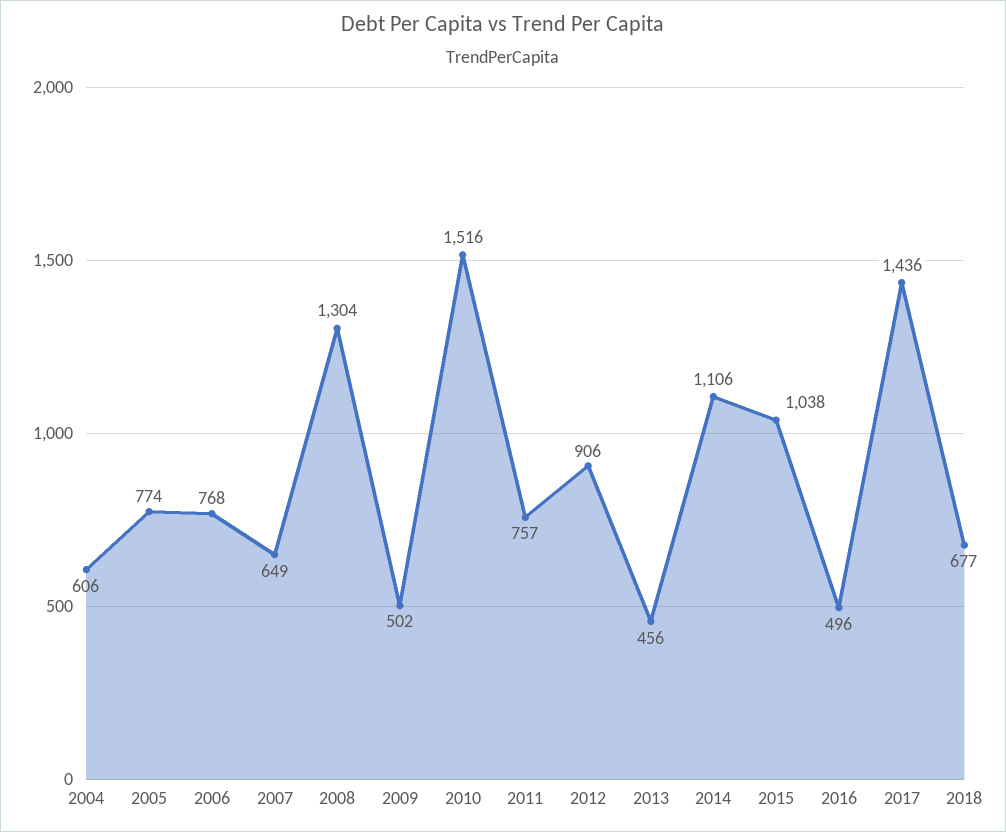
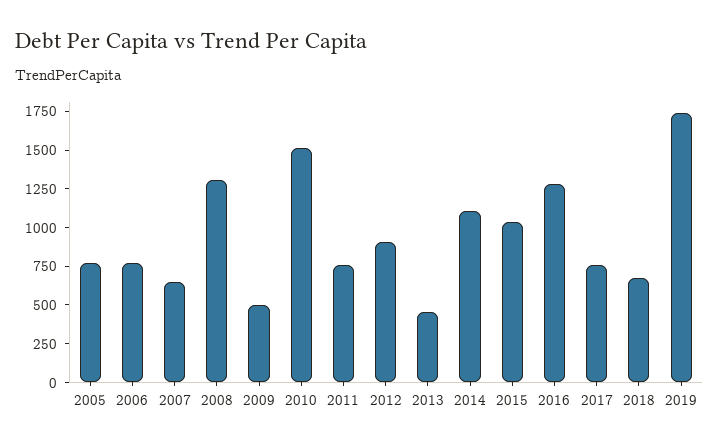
2004: 606 -> none
2016: 496 -> 1250
2017: 1436 -> 750
2019: none -> 1750

